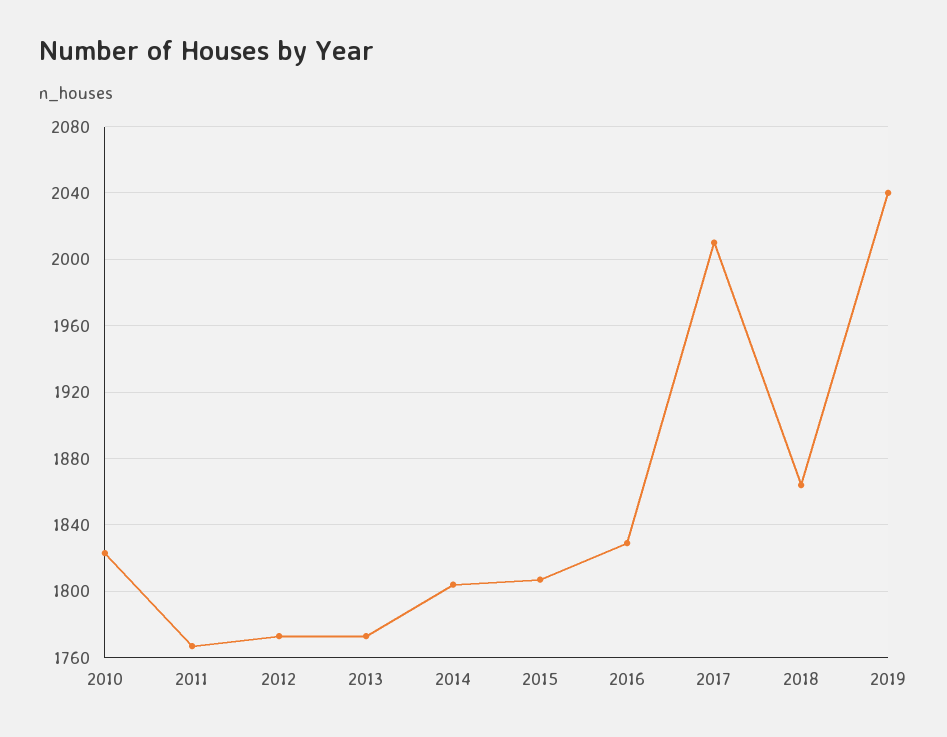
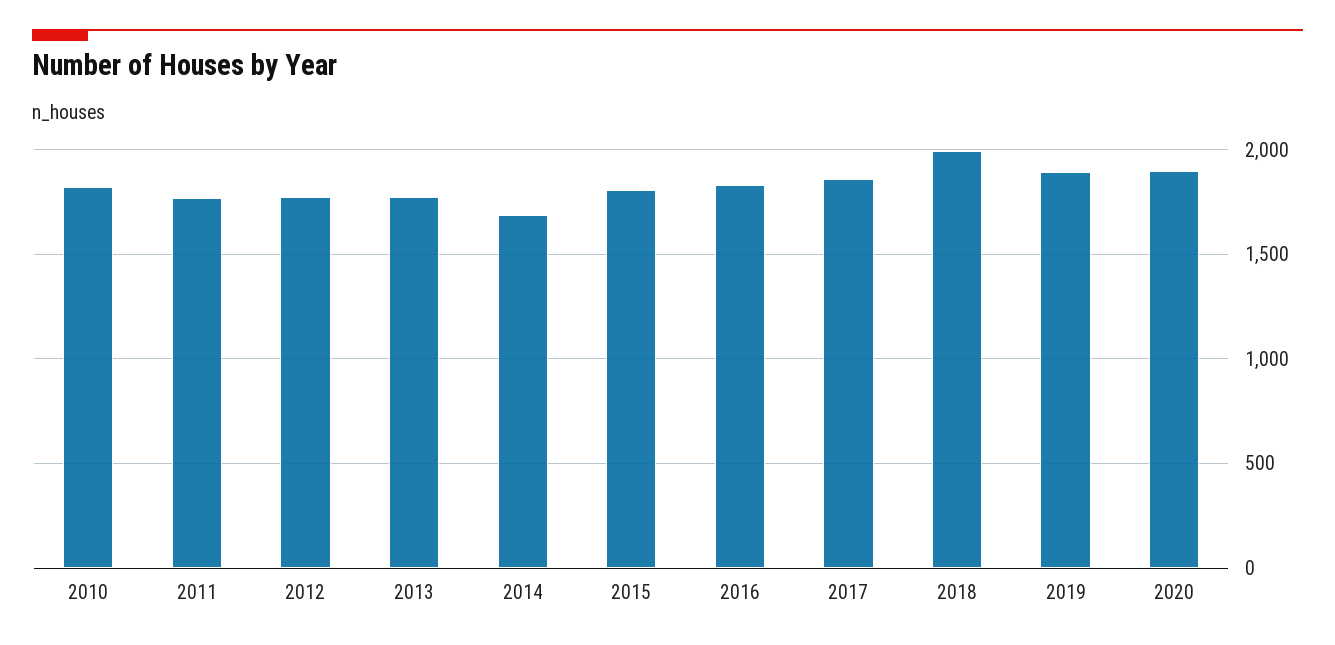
2014: 1805 -> 1700
2017: 2010 -> 1850
2018: 1865 -> 2000
2019: 2040 -> 1900
2020: none -> 1900

